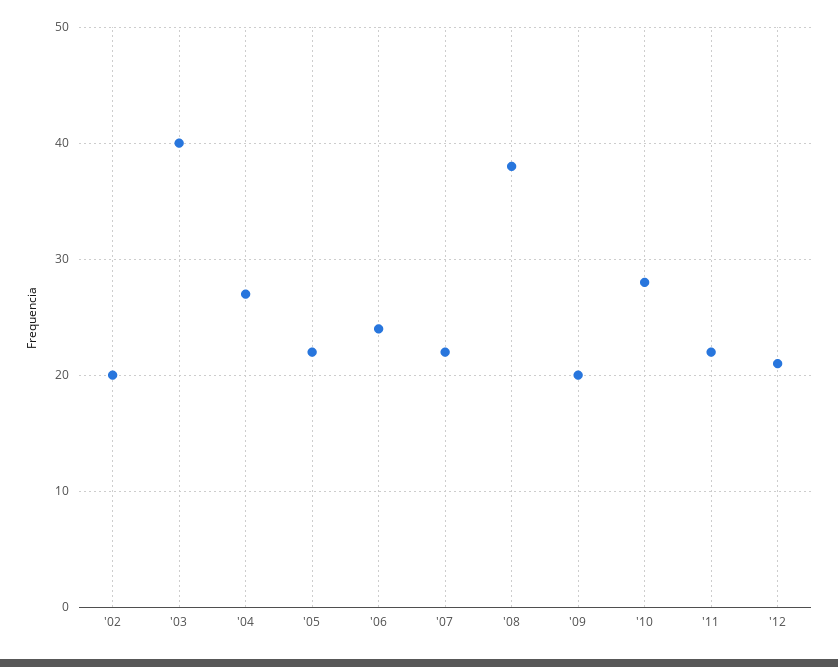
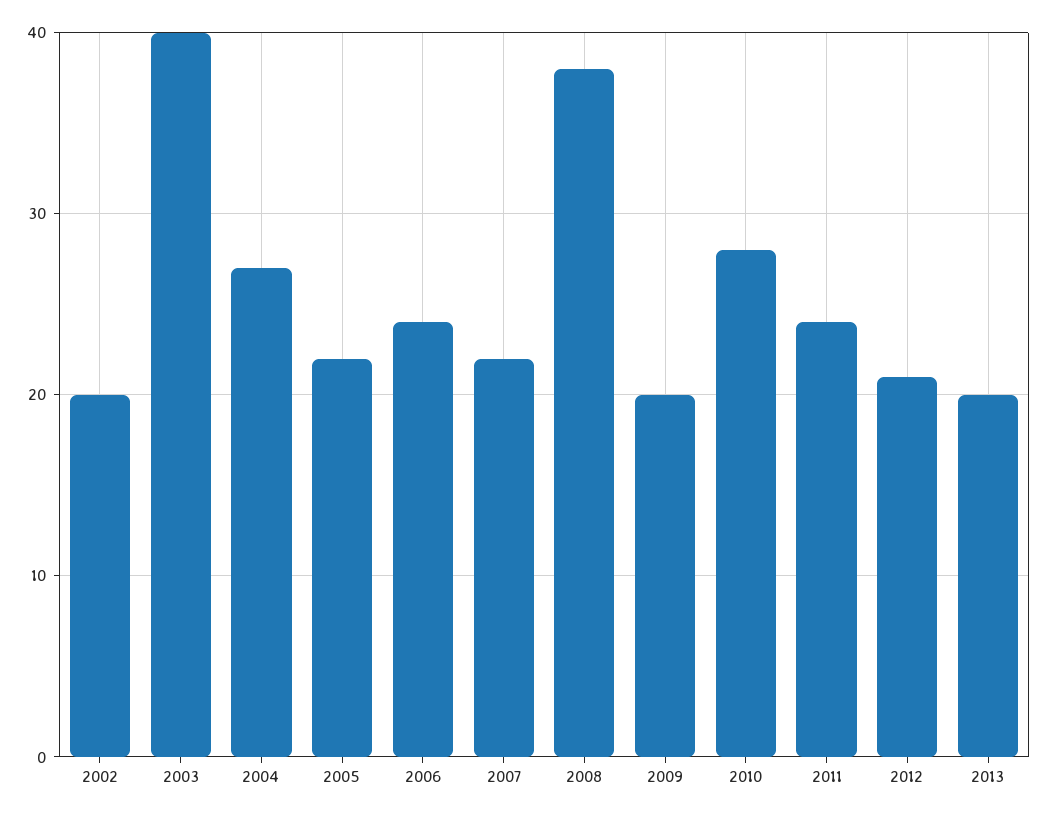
'11: 22 -> 24
2013: none -> 20

